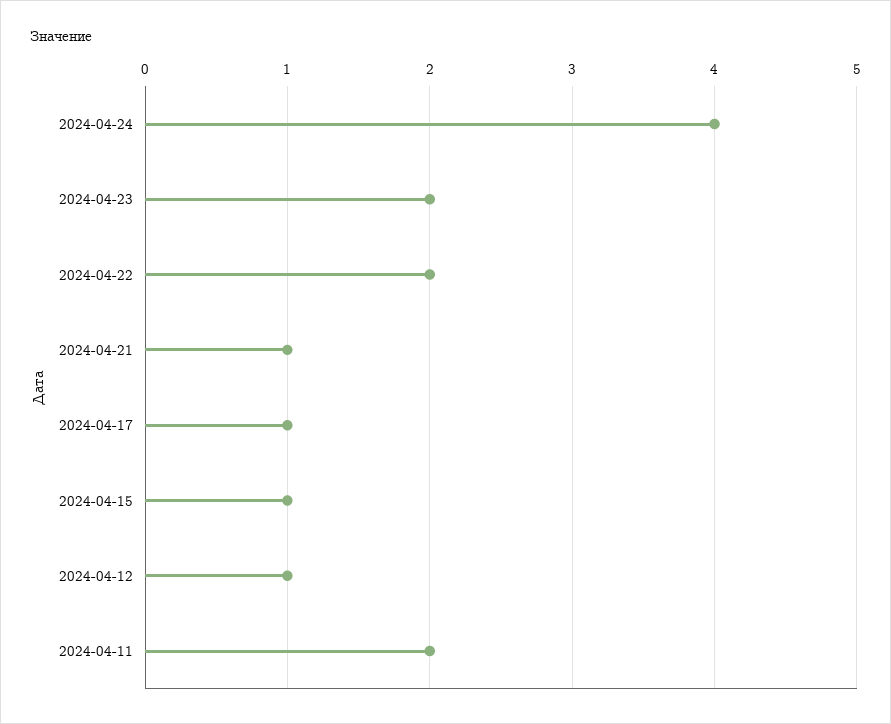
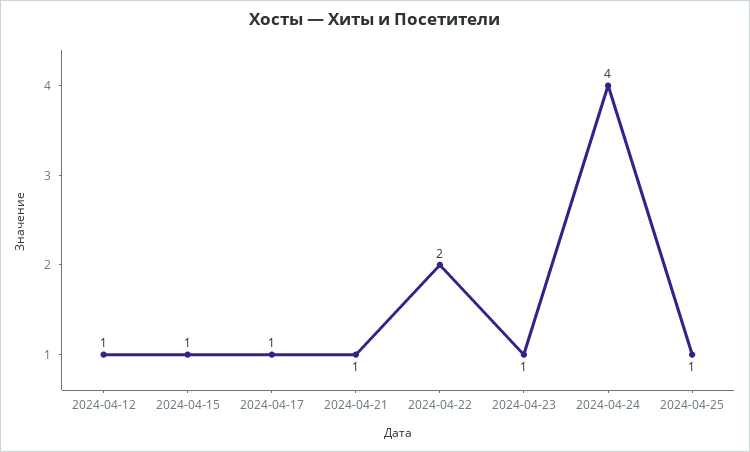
2024-04-23: 2 -> 1
2024-04-11: 2 -> none
2024-04-25: none -> 1

